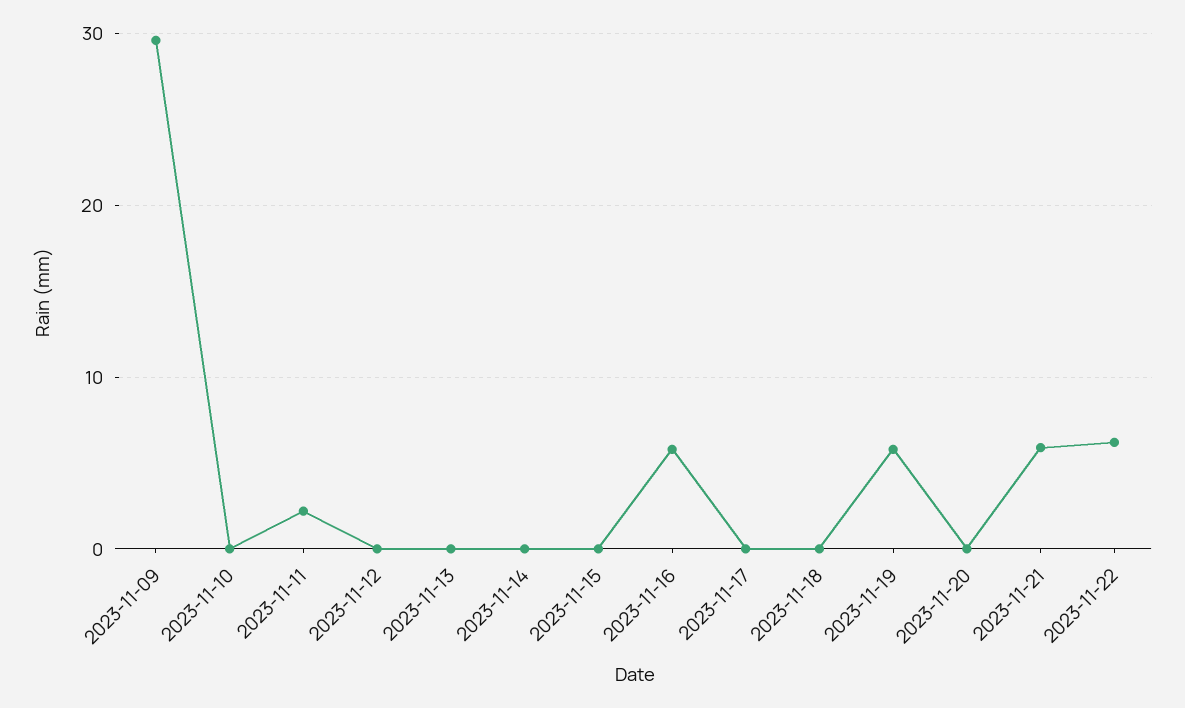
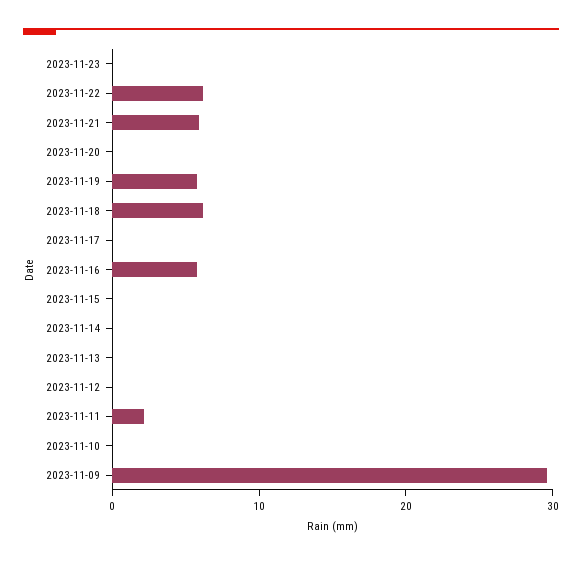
2023-11-18: 0 -> 6
2023-11-23: none -> 0

